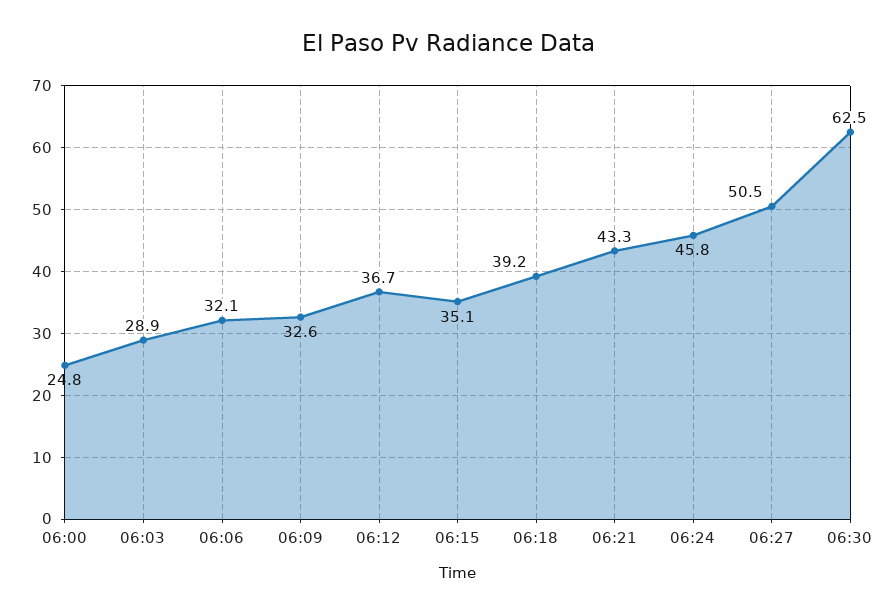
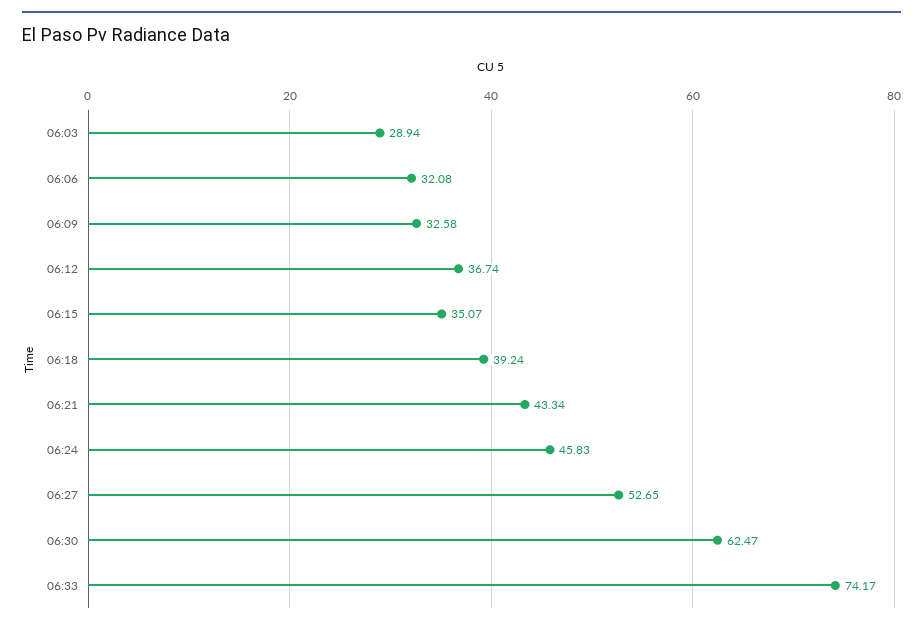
06:00: 24.8 -> none
06:27: 50.5 -> 52.65
06:33: none -> 74.17

